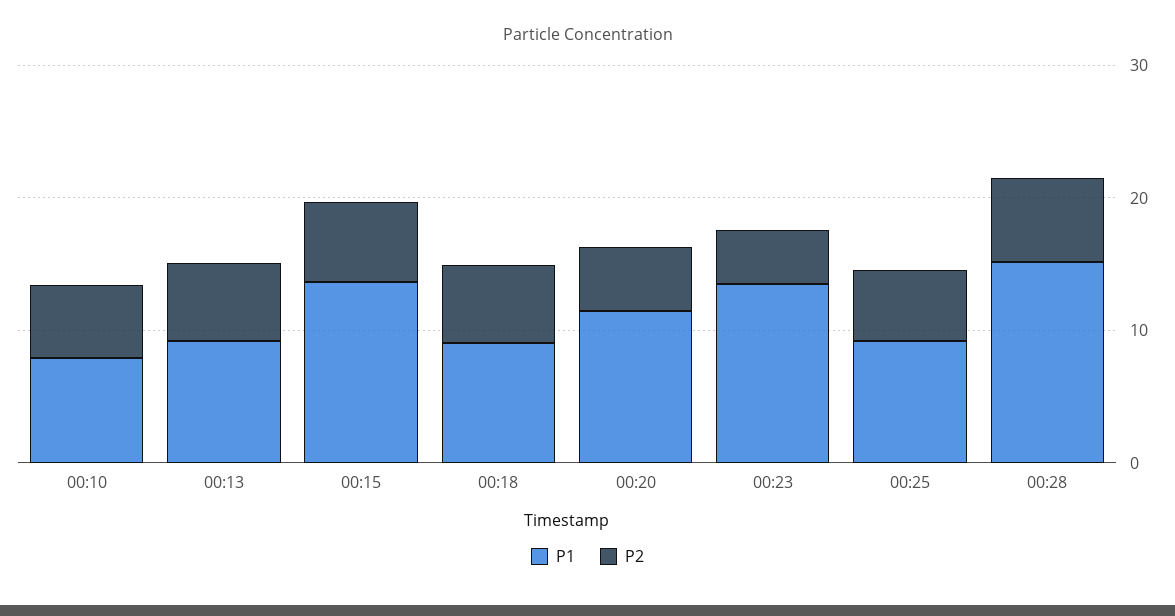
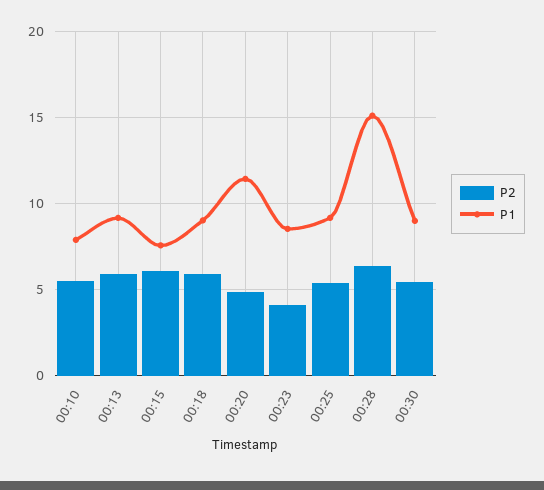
P1, 00:15: 14 -> 7.5
P1, 00:23: 14 -> 8.5
P2, 00:30: none -> 5.5
P1, 00:30: none -> 9

